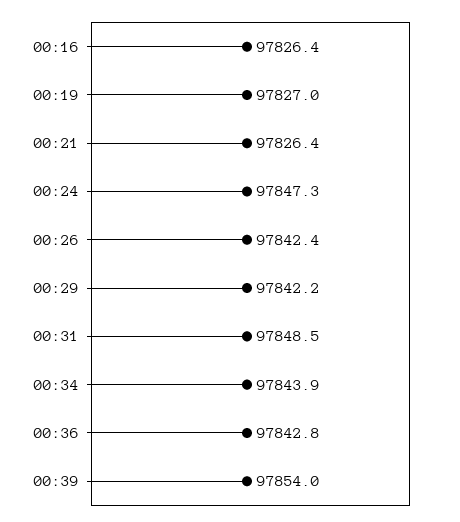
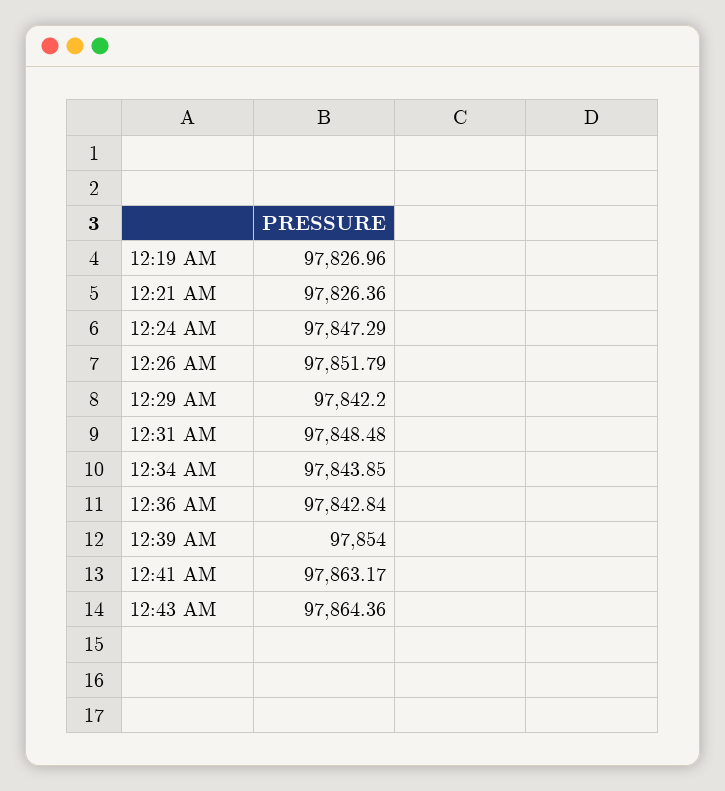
00:16: 97826.4 -> none
00:26: 97842.4 -> 97851.79
12:41 AM: none -> 97863.17
12:43 AM: none -> 97864.36

